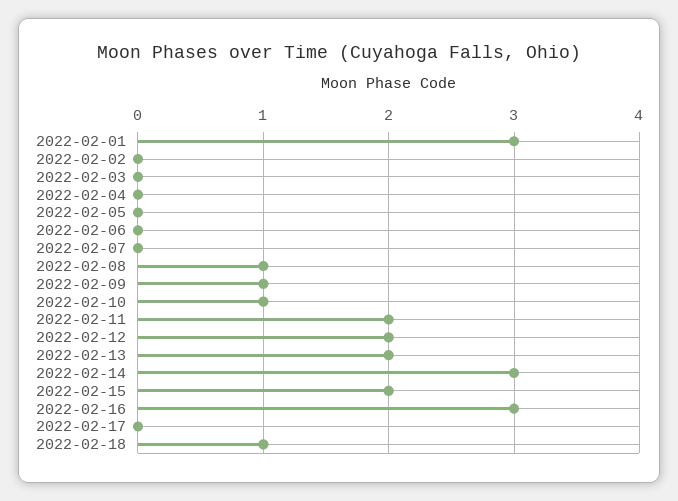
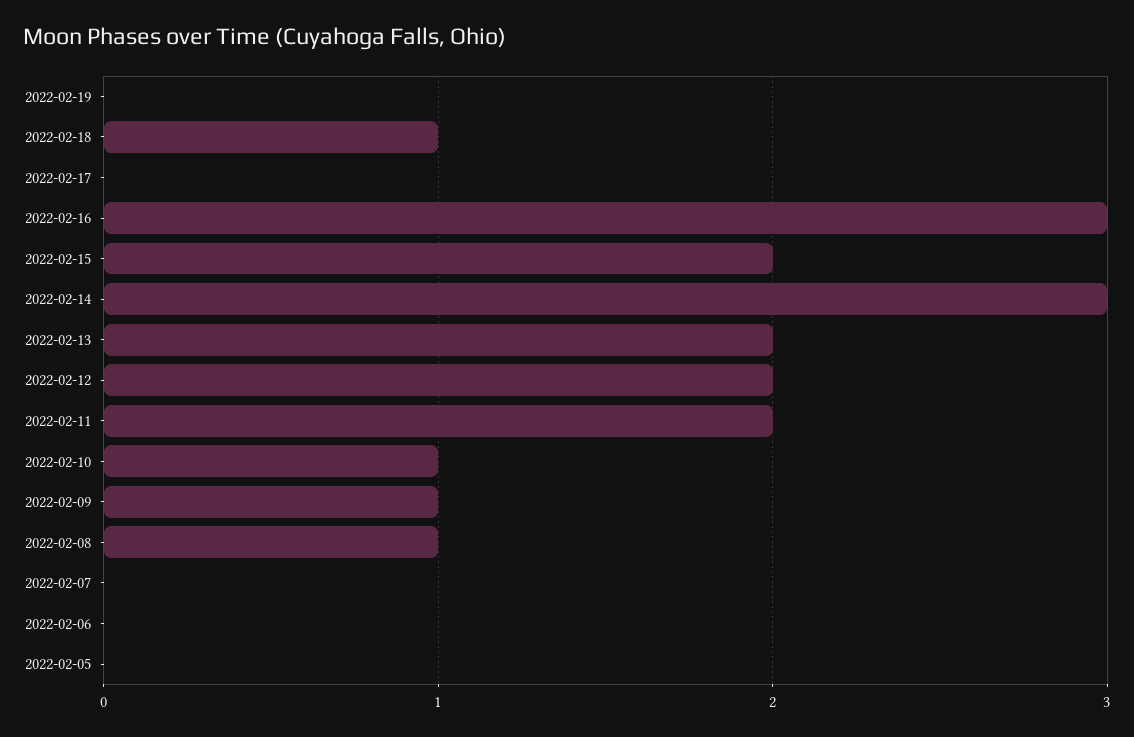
2022-02-01: 3 -> none
2022-02-02: 0 -> none
2022-02-03: 0 -> none
2022-02-04: 0 -> none
2022-02-19: none -> 0

